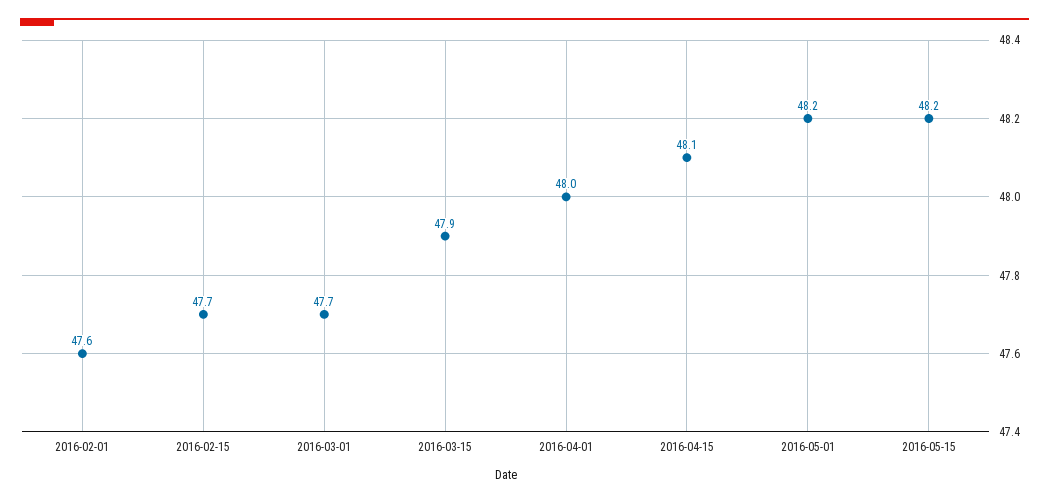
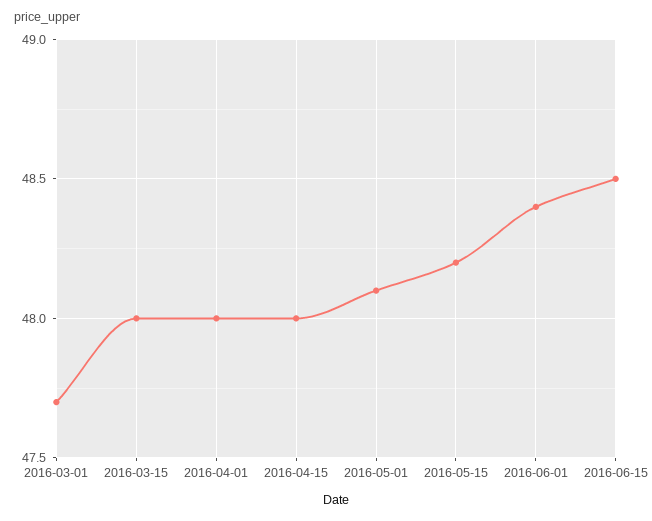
2016-02-01: 47.6 -> none
2016-02-15: 47.7 -> none
2016-03-15: 47.9 -> 48
2016-04-15: 48.1 -> 48
2016-05-01: 48.2 -> 48.1
2016-06-01: none -> 48.4
2016-06-15: none -> 48.5

